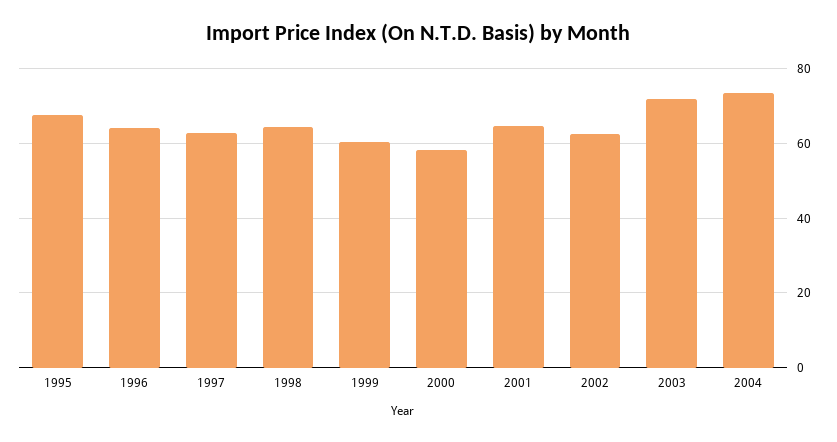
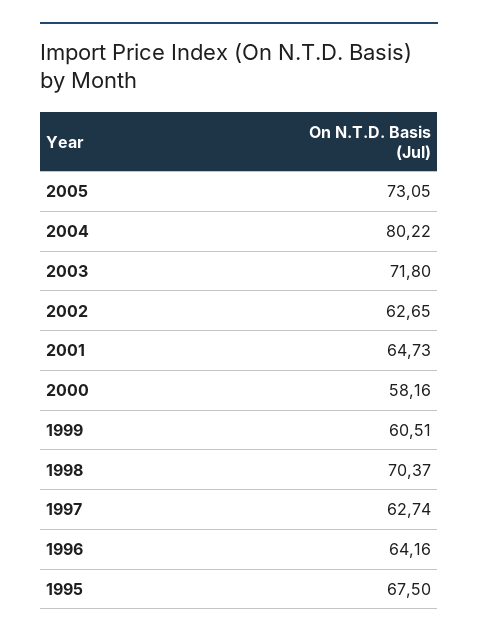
1998: 64 -> 70.37
2004: 74 -> 80.22
2005: none -> 73.05

